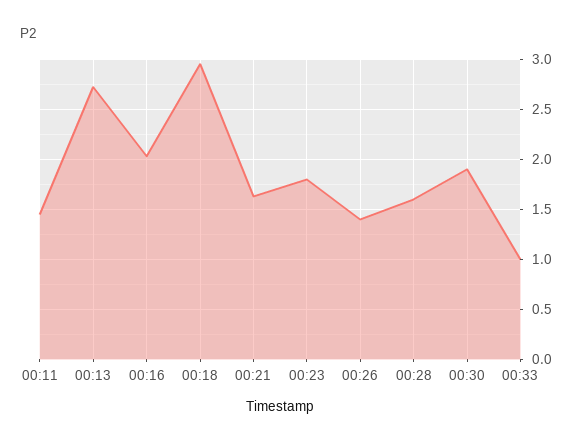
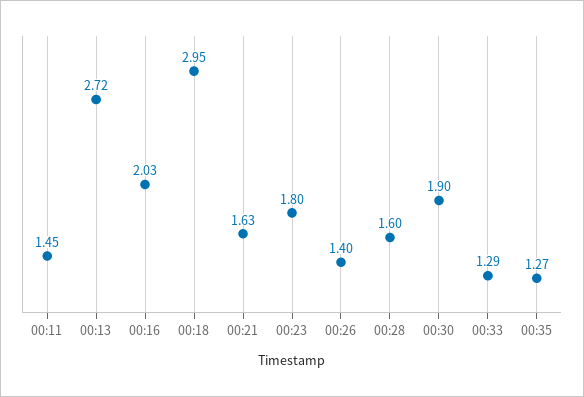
00:33: 1 -> 1.29
00:35: none -> 1.27

